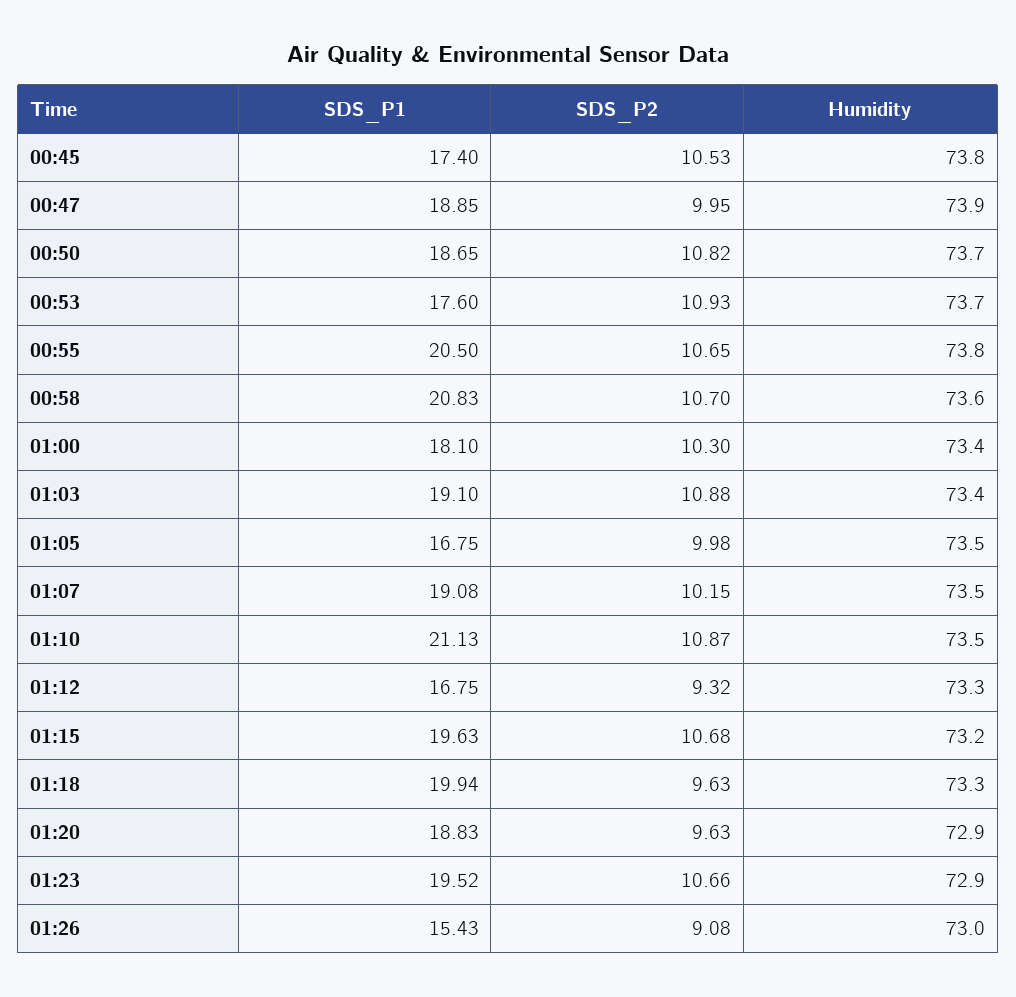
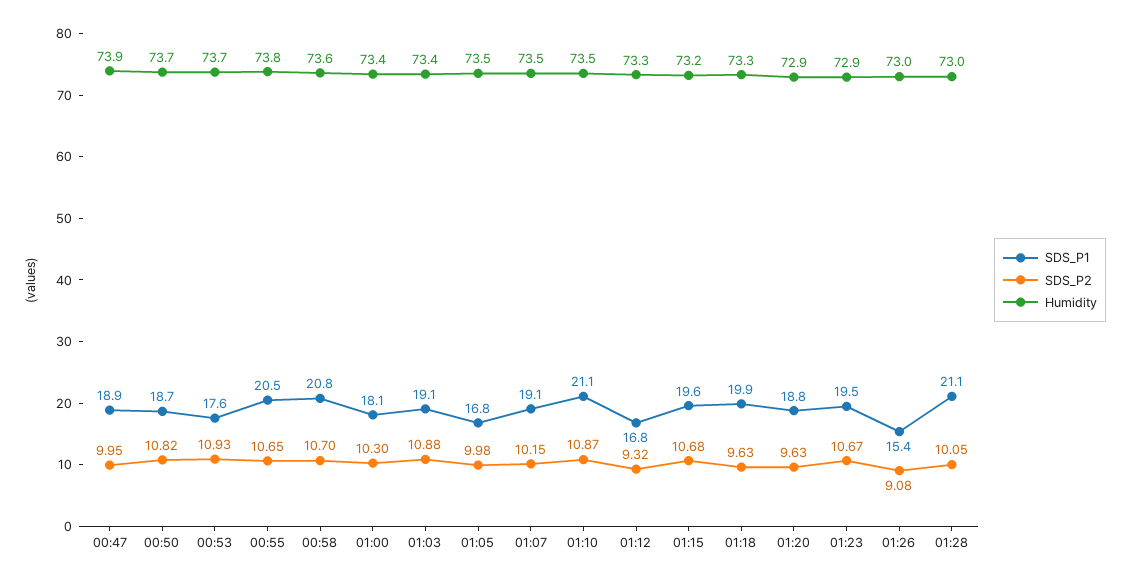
SDS_P1, 00:45: 17.4 -> none
SDS_P2, 00:45: 10.53 -> none
Humidity, 00:45: 73.8 -> none
SDS_P2, 01:23: 10.66 -> 10.67
SDS_P1, 01:28: none -> 21.1
SDS_P2, 01:28: none -> 10.05
Humidity, 01:28: none -> 73

